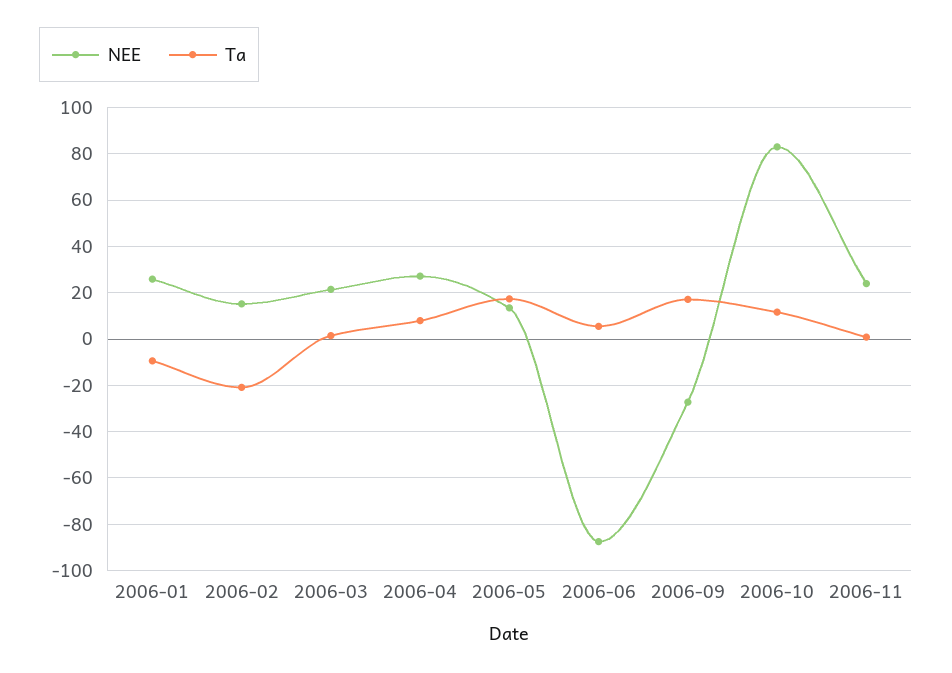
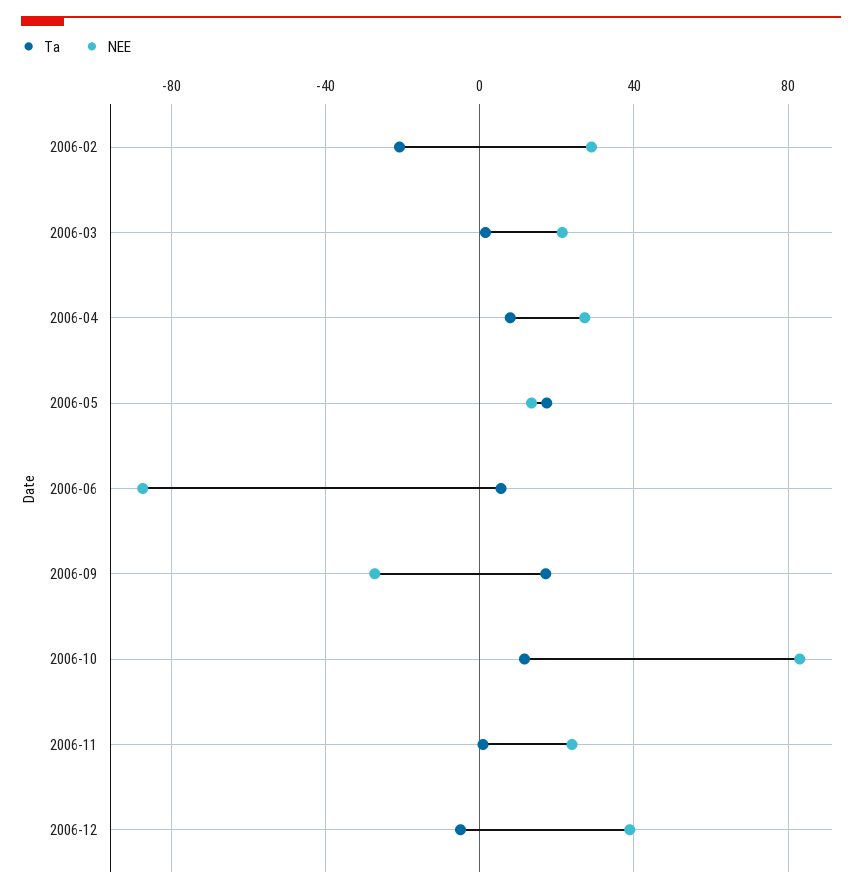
NEE, 2006-01: 25 -> none
Ta, 2006-01: -10 -> none
NEE, 2006-02: 15 -> 30
Ta, 2006-12: none -> -5
NEE, 2006-12: none -> 40

